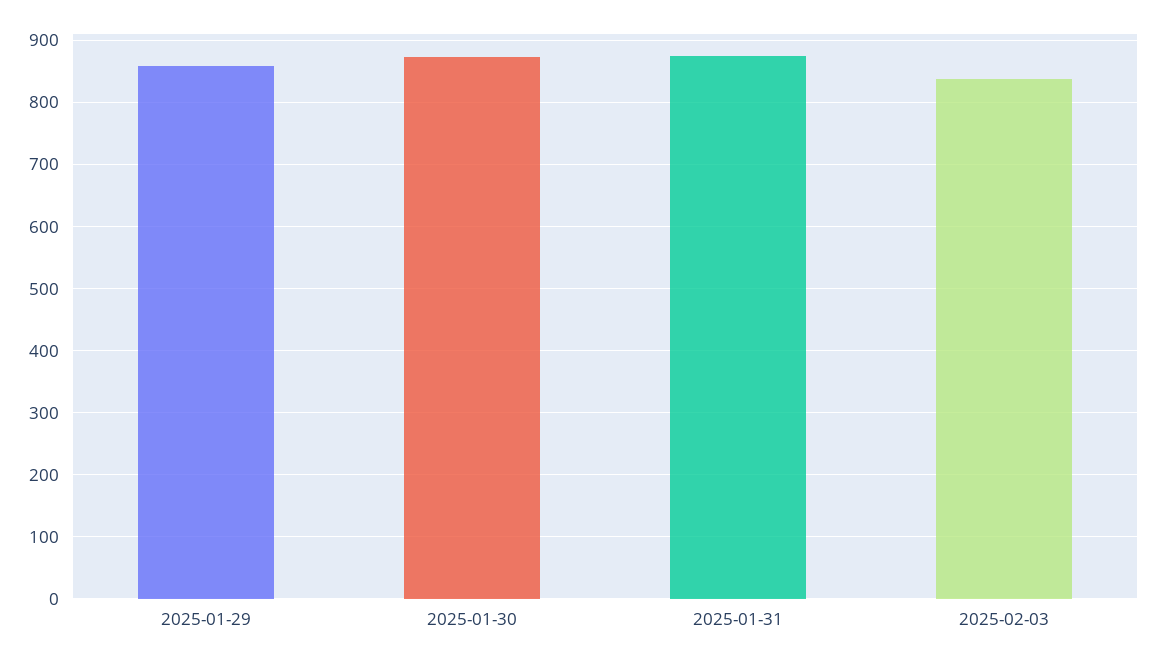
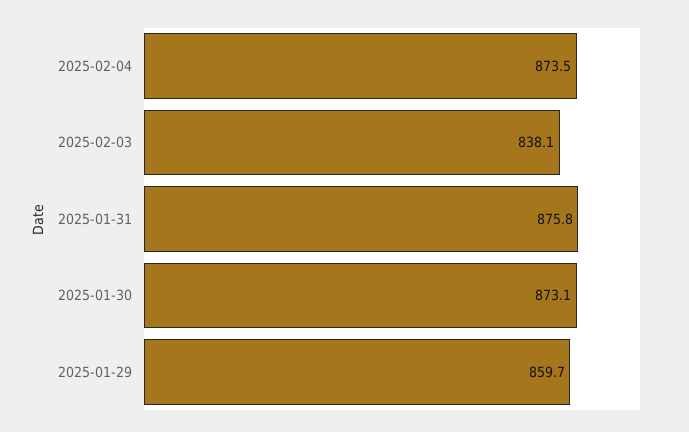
2025-02-04: none -> 873.5

